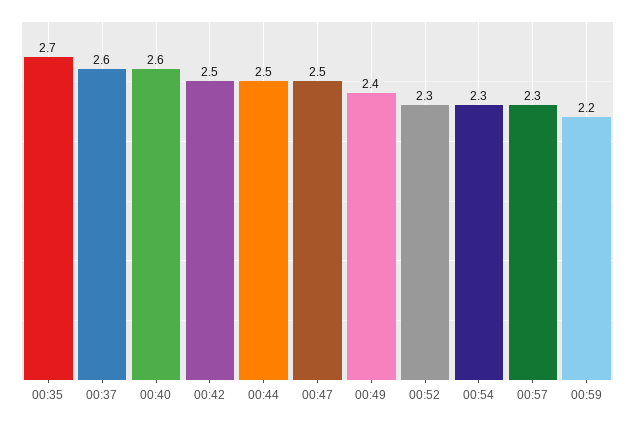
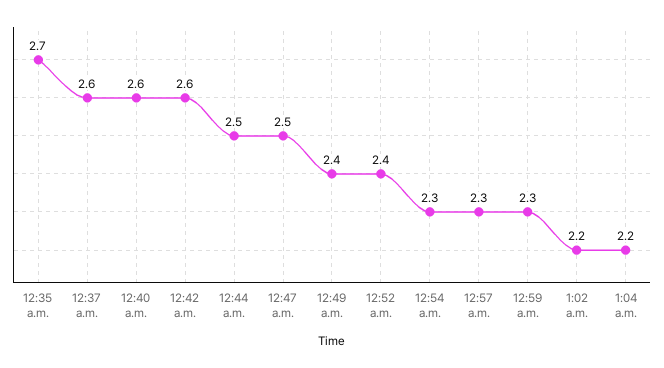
00:42: 2.5 -> 2.6
00:52: 2.3 -> 2.4
00:59: 2.2 -> 2.3
1:02 a.m.: none -> 2.2
1:04 a.m.: none -> 2.2

